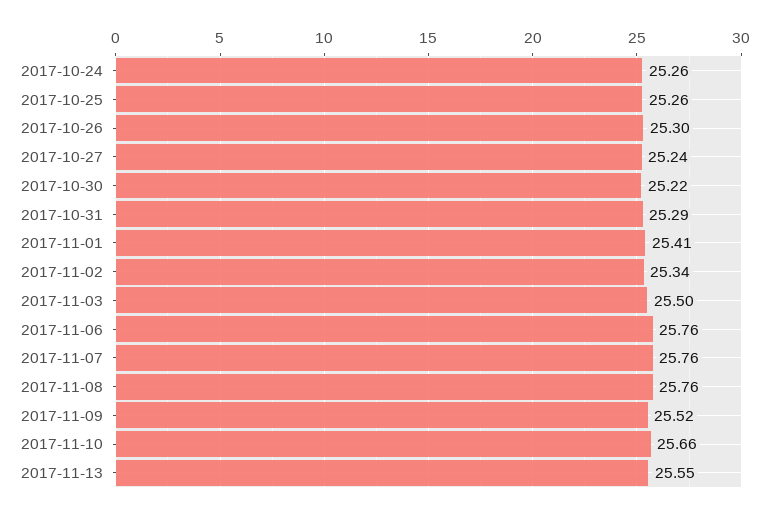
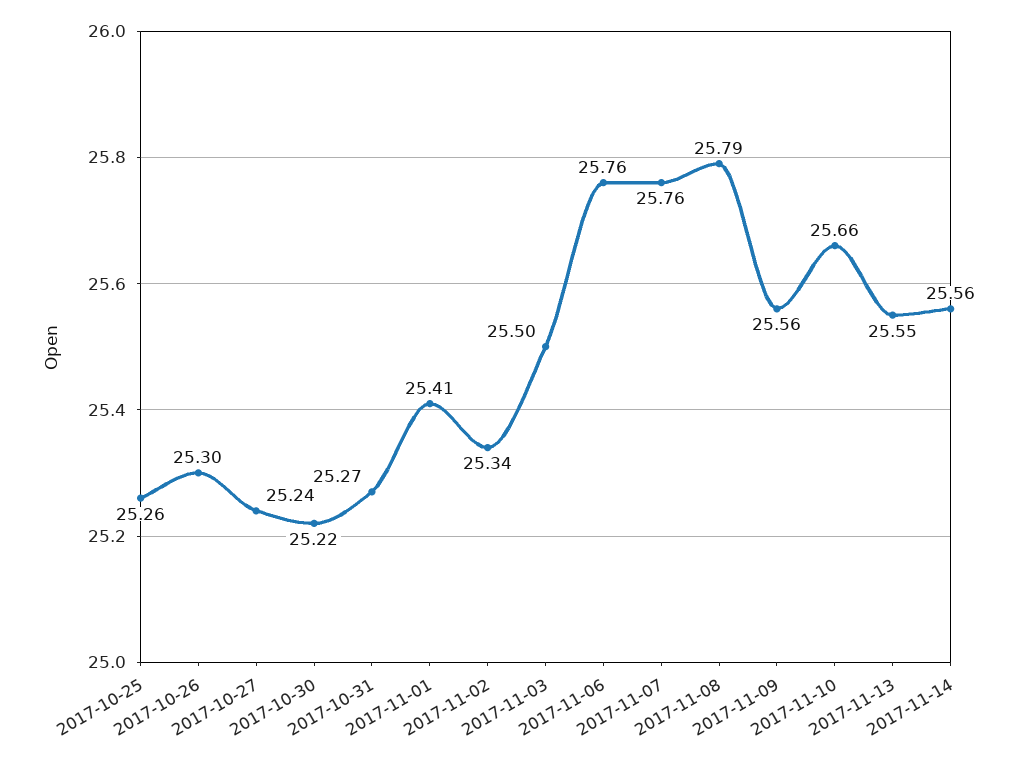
2017-10-24: 25.26 -> none
2017-10-31: 25.29 -> 25.27
2017-11-08: 25.76 -> 25.79
2017-11-09: 25.52 -> 25.56
2017-11-14: none -> 25.56

